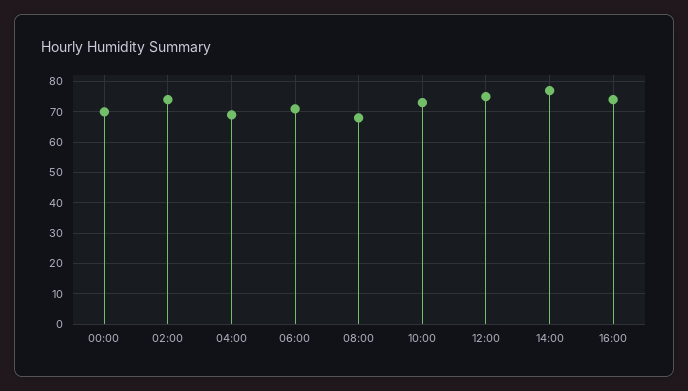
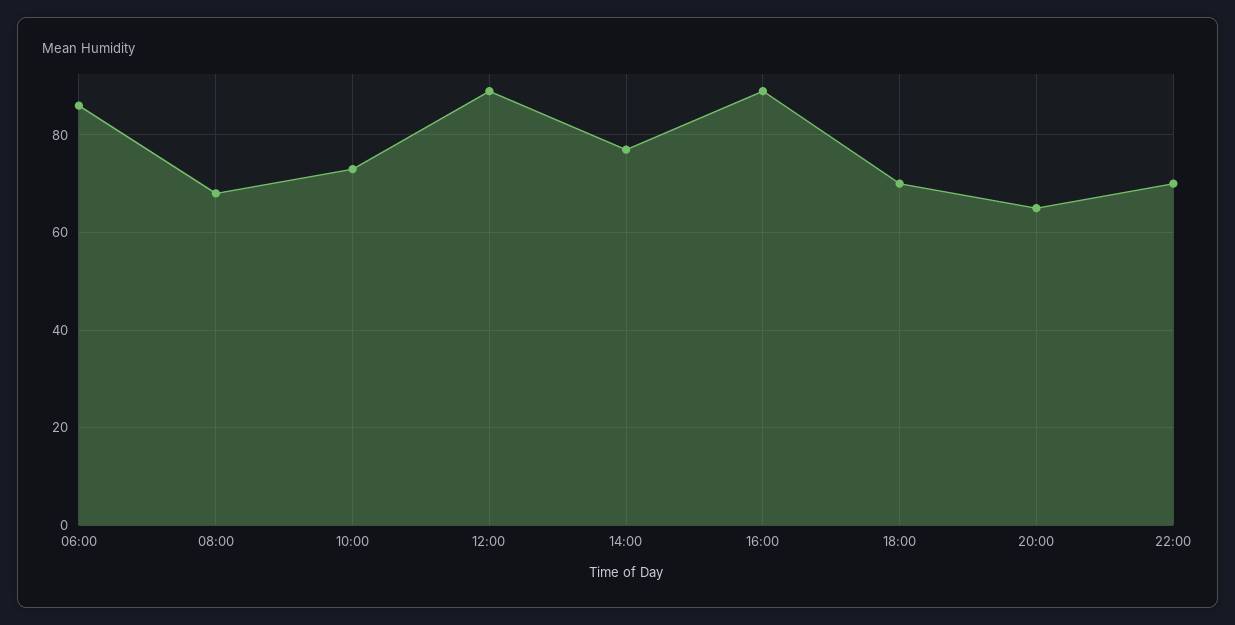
00:00: 70 -> none
02:00: 75 -> none
04:00: 70 -> none
06:00: 70 -> 85
12:00: 75 -> 90
16:00: 75 -> 90
18:00: none -> 70
20:00: none -> 65
22:00: none -> 70

